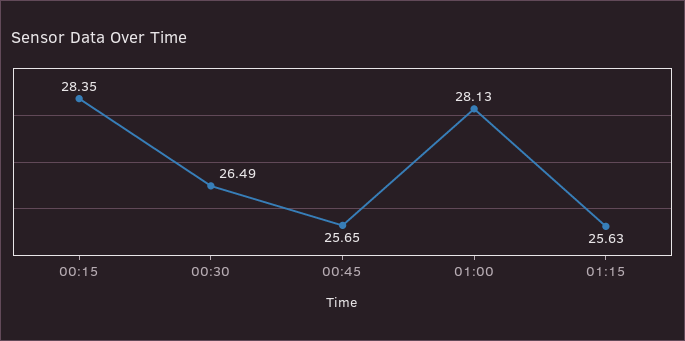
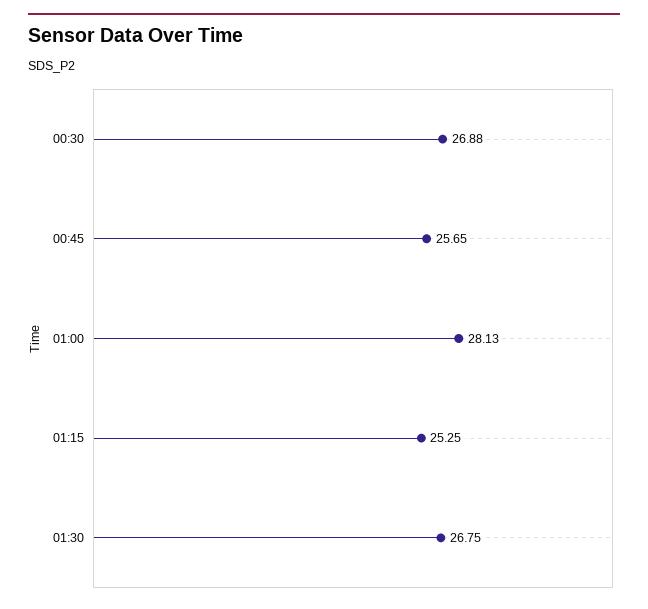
00:15: 28.35 -> none
00:30: 26.49 -> 26.88
01:15: 25.63 -> 25.25
01:30: none -> 26.75

